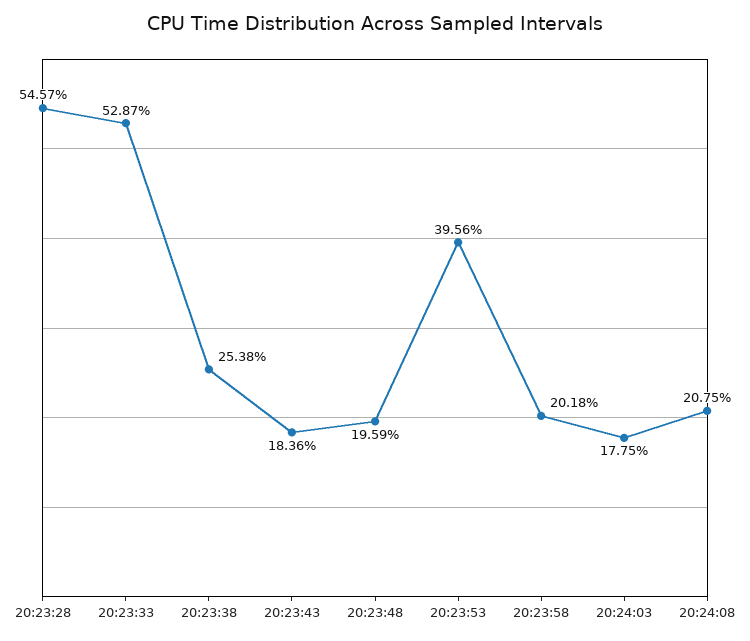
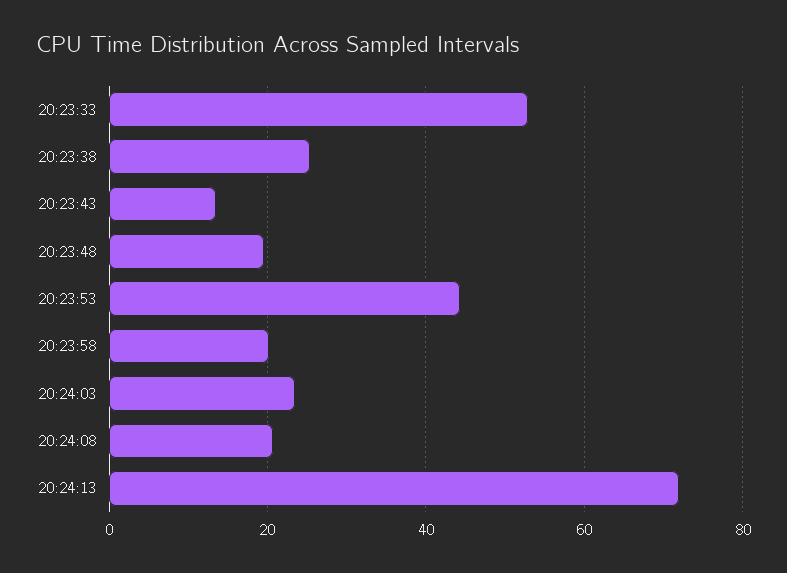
20:23:28: 54.57 -> none
20:23:43: 18.36 -> 14
20:23:53: 39.56 -> 44
20:24:03: 17.75 -> 24
20:24:13: none -> 72

